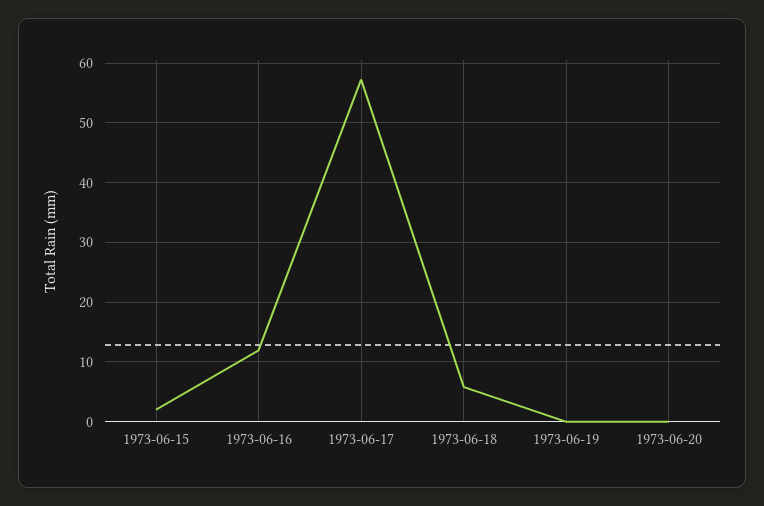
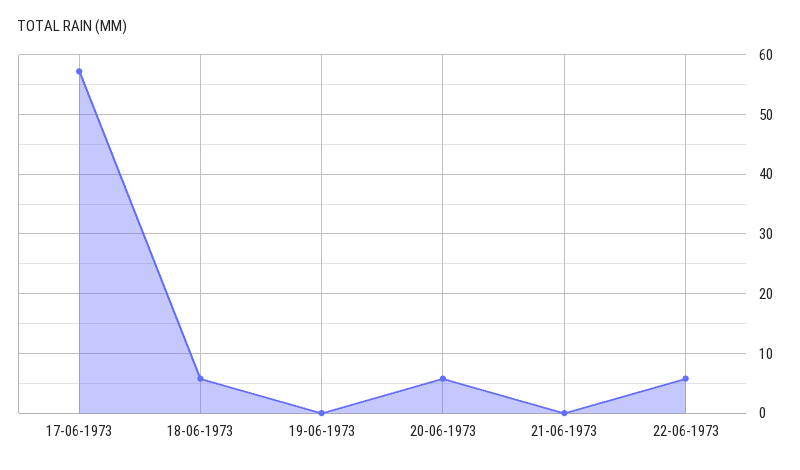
1973-06-15: 2 -> none
1973-06-16: 12 -> none
1973-06-20: 0 -> 6
21-06-1973: none -> 0
22-06-1973: none -> 6

